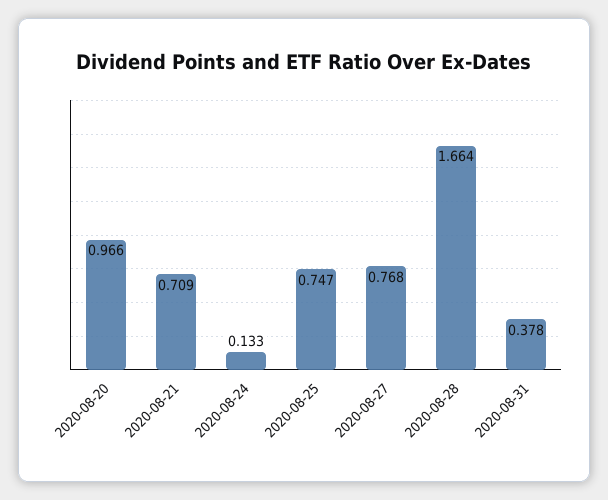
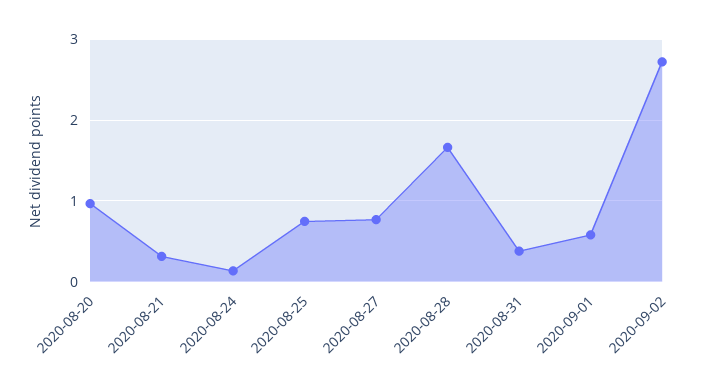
2020-08-21: 0.709 -> 0.3
2020-09-01: none -> 0.6
2020-09-02: none -> 2.7

